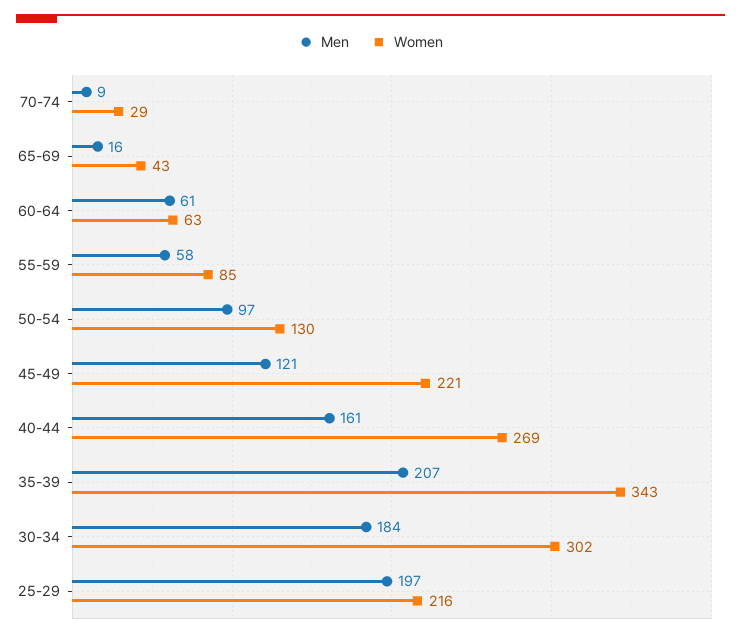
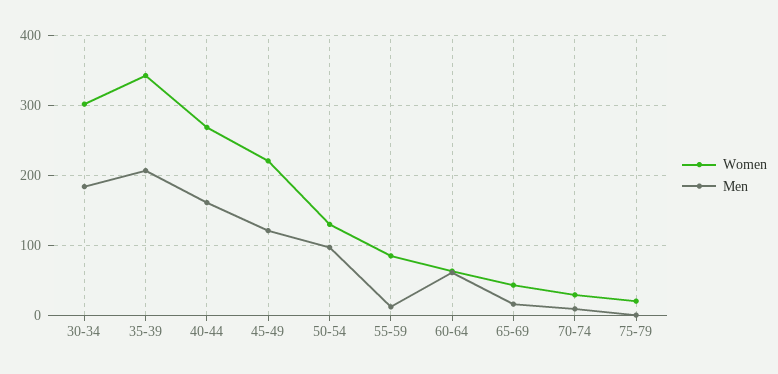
Men, 55-59: 58 -> 10
Men, 25-29: 197 -> none
Women, 25-29: 216 -> none
Women, 75-79: none -> 20
Men, 75-79: none -> 0

